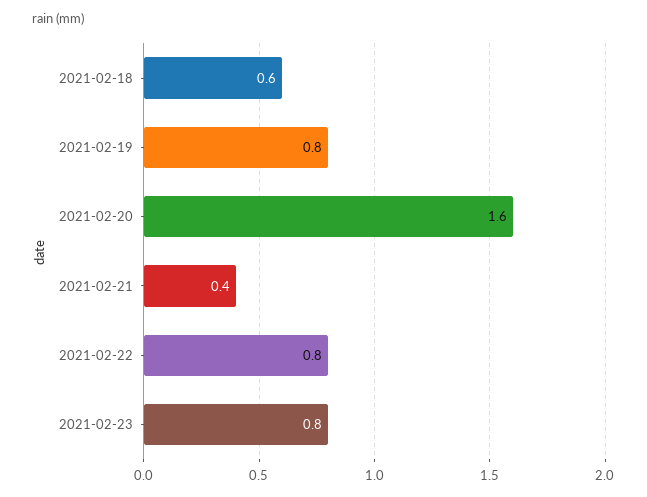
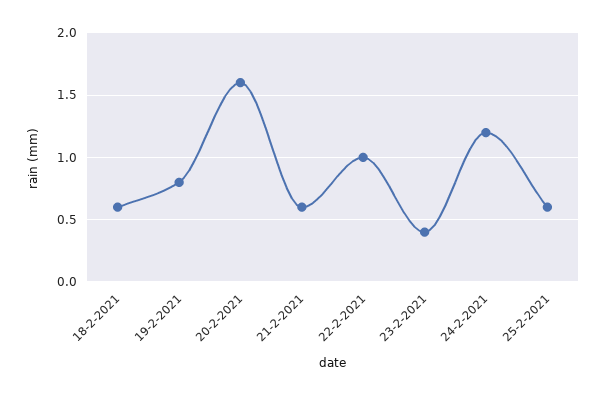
2021-02-21: 0.4 -> 0.6
2021-02-22: 0.8 -> 1
2021-02-23: 0.8 -> 0.4
24-2-2021: none -> 1.2
25-2-2021: none -> 0.6

